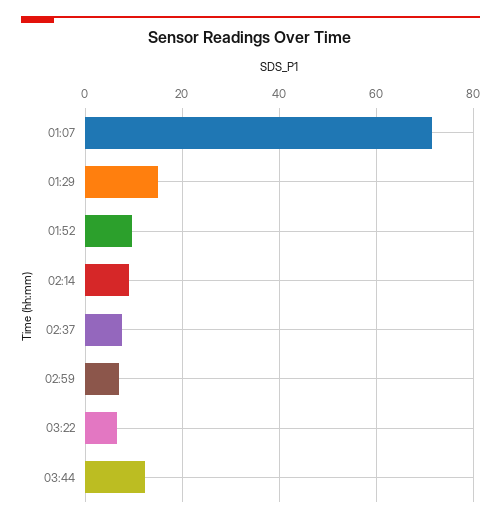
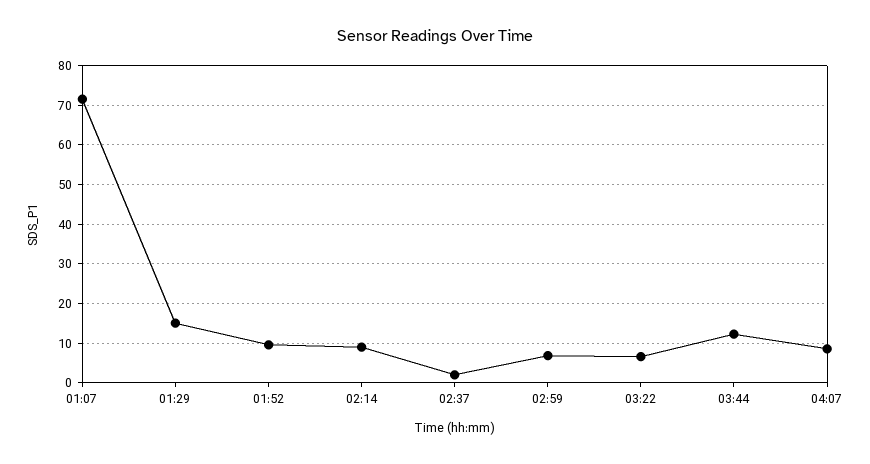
02:37: 8 -> 2
04:07: none -> 8

